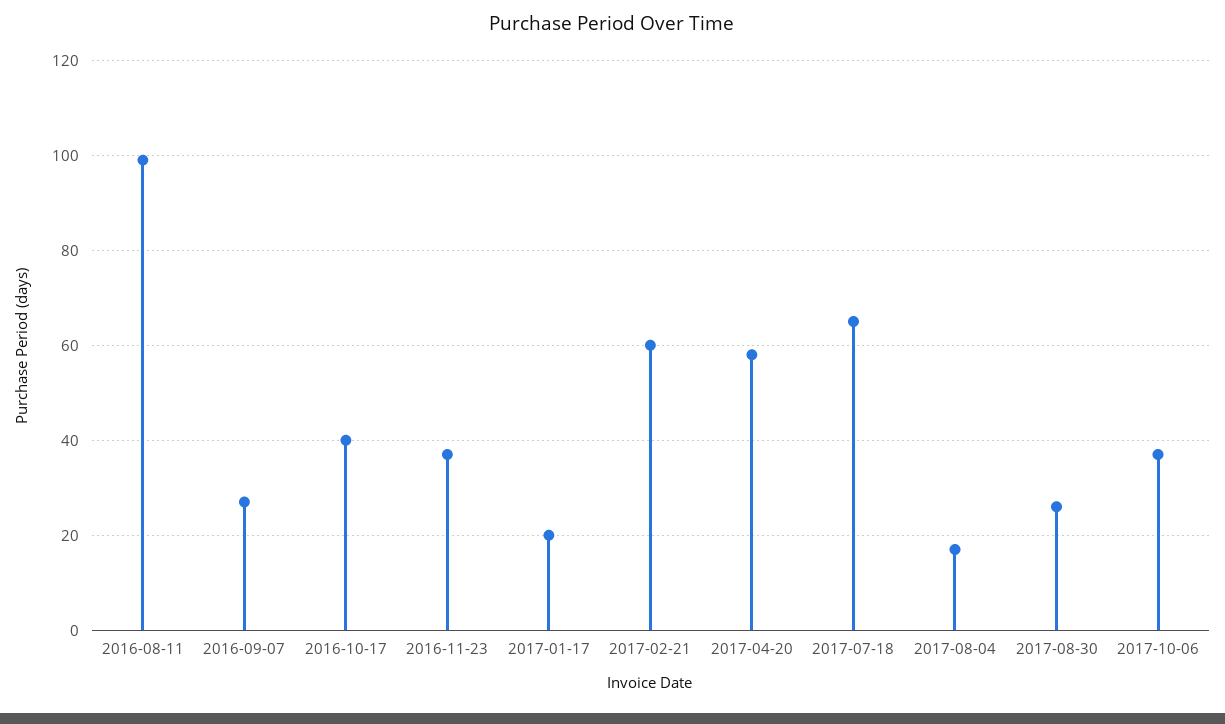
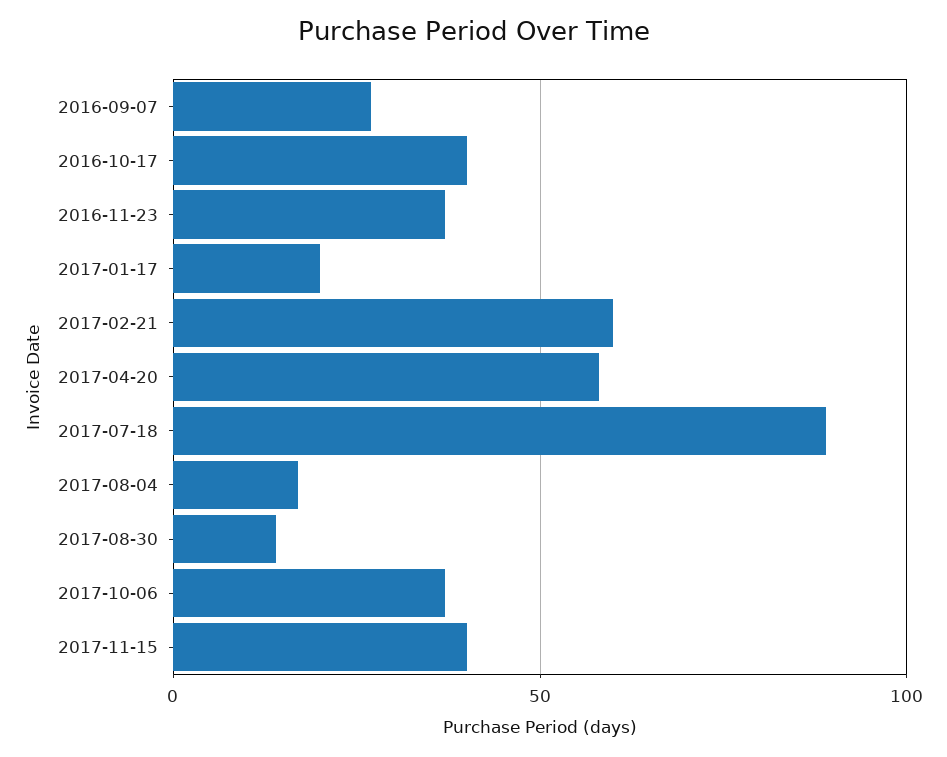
2016-08-11: 100 -> none
2017-07-18: 65 -> 90
2017-08-30: 25 -> 15
2017-11-15: none -> 40

